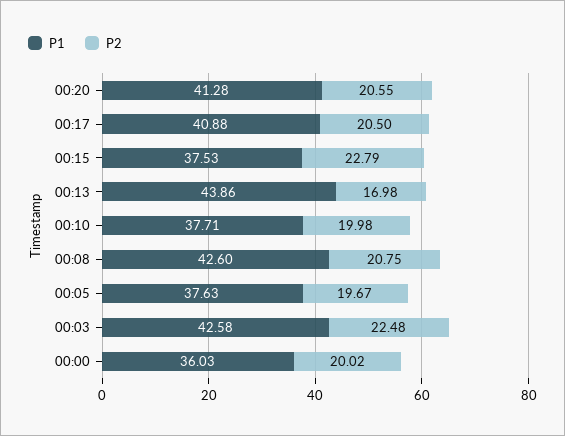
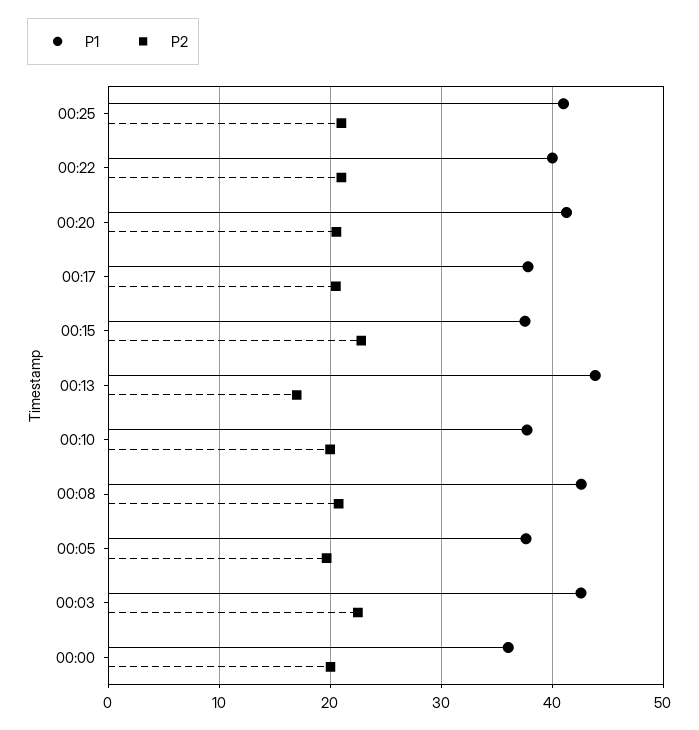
P1, 00:17: 40.88 -> 38
P1, 00:25: none -> 41
P2, 00:25: none -> 21
P1, 00:22: none -> 40
P2, 00:22: none -> 21

